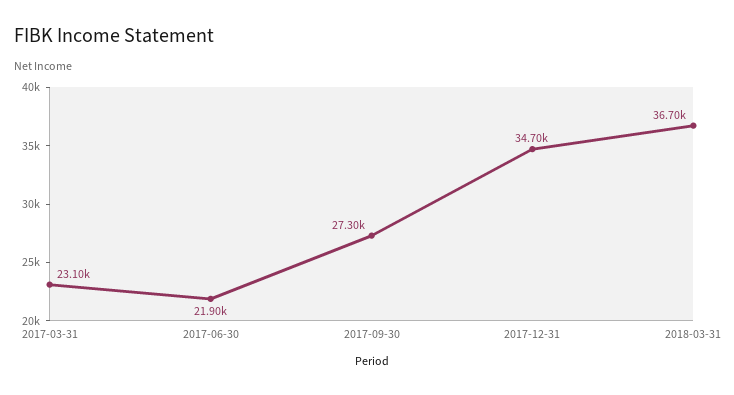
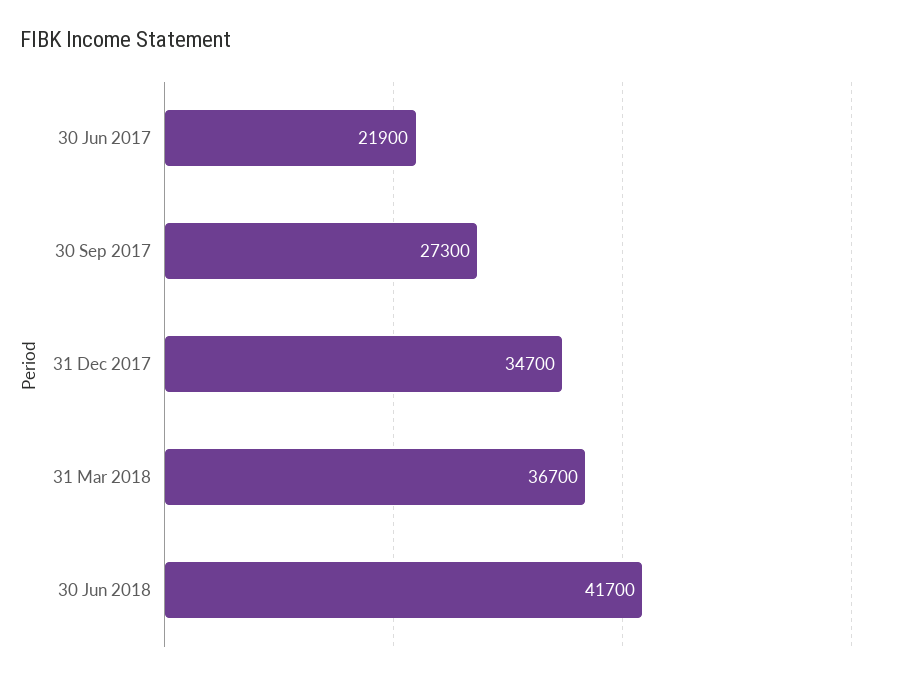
2017-03-31: 23100 -> none
30 Jun 2018: none -> 41700

